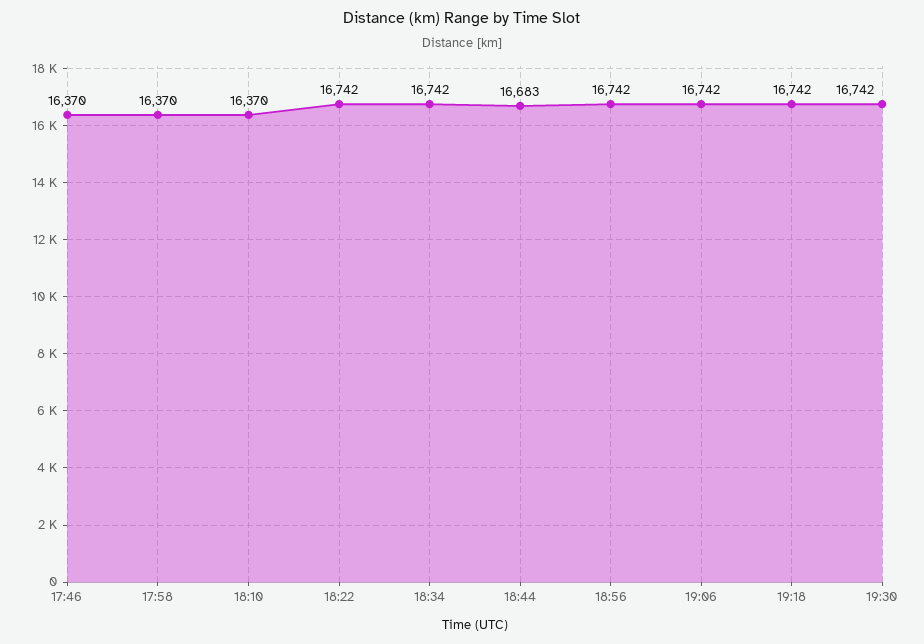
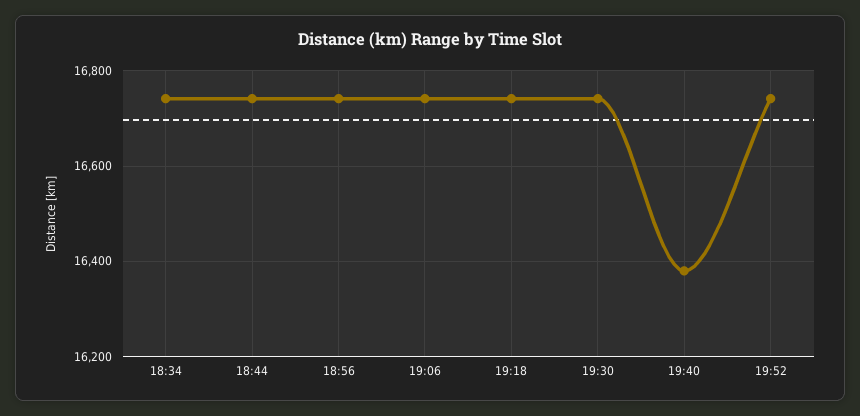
17:46: 16370 -> none
17:58: 16370 -> none
18:10: 16370 -> none
18:22: 16742 -> none
18:44: 16683 -> 16740
19:40: none -> 16380
19:52: none -> 16740

